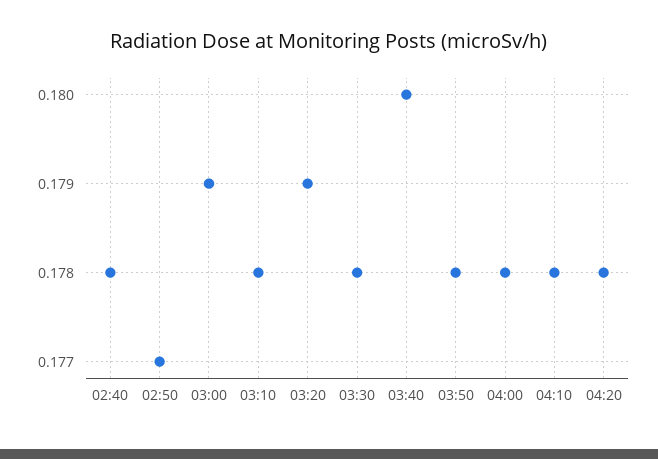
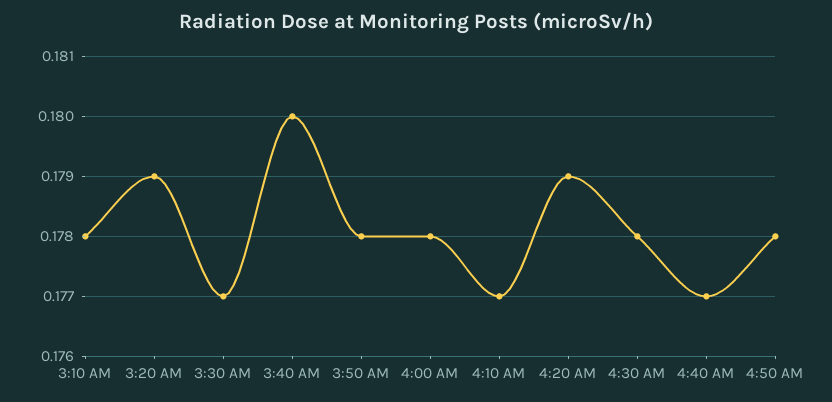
02:40: 0.178 -> none
02:50: 0.177 -> none
03:00: 0.179 -> none
03:30: 0.178 -> 0.177
04:10: 0.178 -> 0.177
04:20: 0.178 -> 0.179
4:30 AM: none -> 0.178
4:40 AM: none -> 0.177
4:50 AM: none -> 0.178

